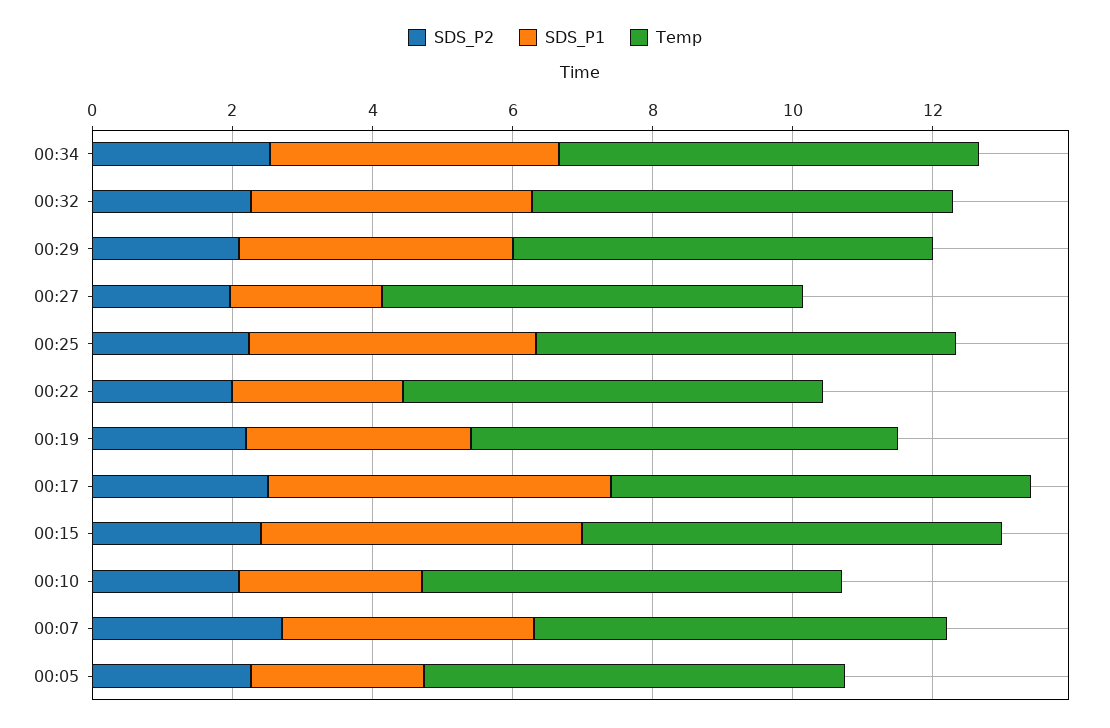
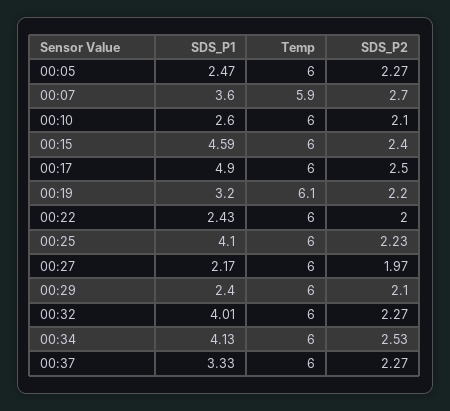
SDS_P1, 00:29: 4 -> 2.4
SDS_P1, 00:37: none -> 3.33
Temp, 00:37: none -> 6
SDS_P2, 00:37: none -> 2.27

